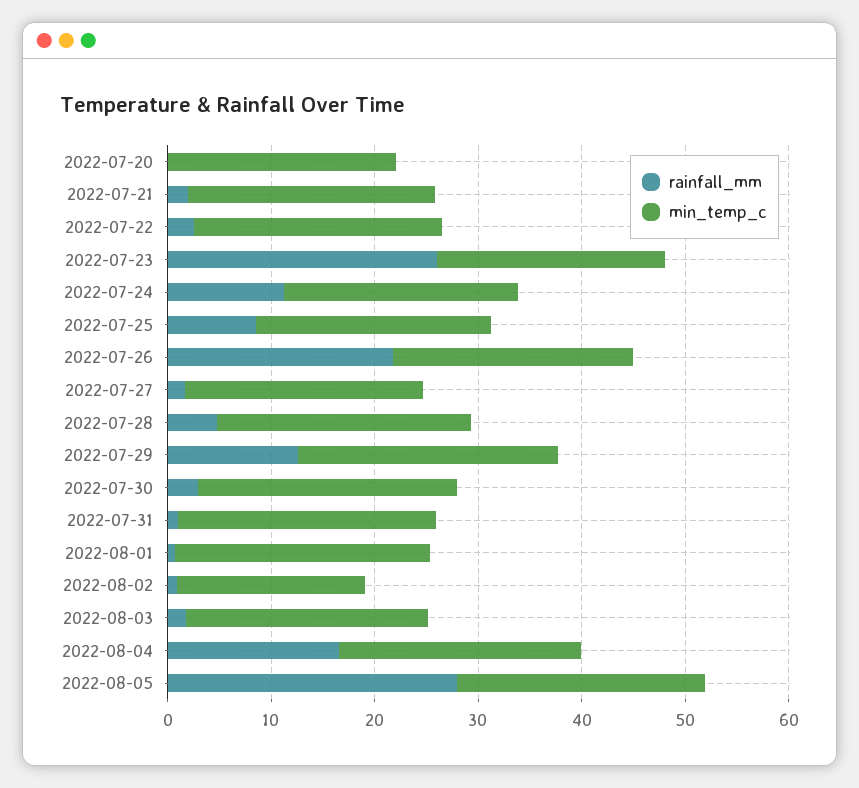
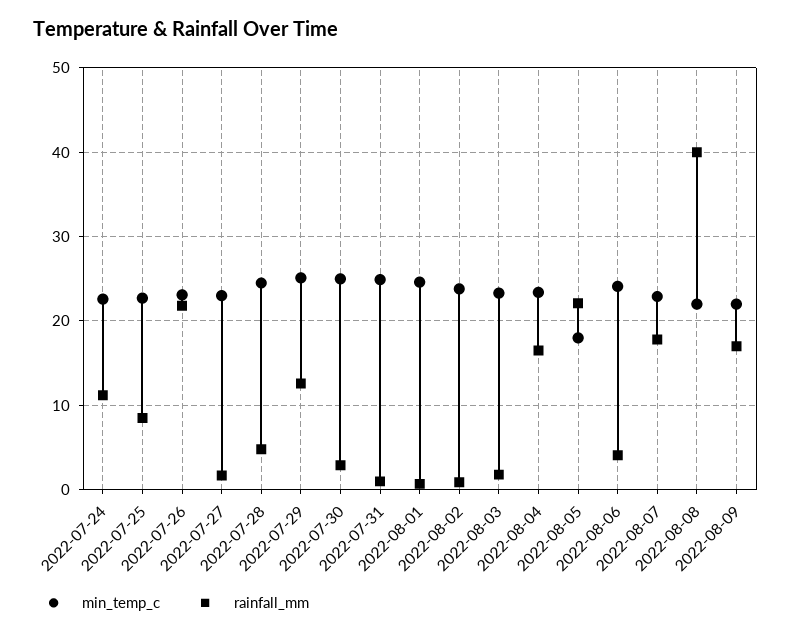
rainfall_mm, 2022-07-20: 0 -> none
min_temp_c, 2022-07-20: 22 -> none
rainfall_mm, 2022-07-21: 2 -> none
min_temp_c, 2022-07-21: 24 -> none
rainfall_mm, 2022-07-22: 2 -> none
min_temp_c, 2022-07-22: 24 -> none
rainfall_mm, 2022-07-23: 26 -> none
min_temp_c, 2022-07-23: 22 -> none
min_temp_c, 2022-08-02: 18 -> 24
rainfall_mm, 2022-08-05: 28 -> 22
min_temp_c, 2022-08-05: 24 -> 18
min_temp_c, 2022-08-06: none -> 24
rainfall_mm, 2022-08-06: none -> 4
min_temp_c, 2022-08-07: none -> 23
rainfall_mm, 2022-08-07: none -> 18
min_temp_c, 2022-08-08: none -> 22
rainfall_mm, 2022-08-08: none -> 40
min_temp_c, 2022-08-09: none -> 22
rainfall_mm, 2022-08-09: none -> 17

